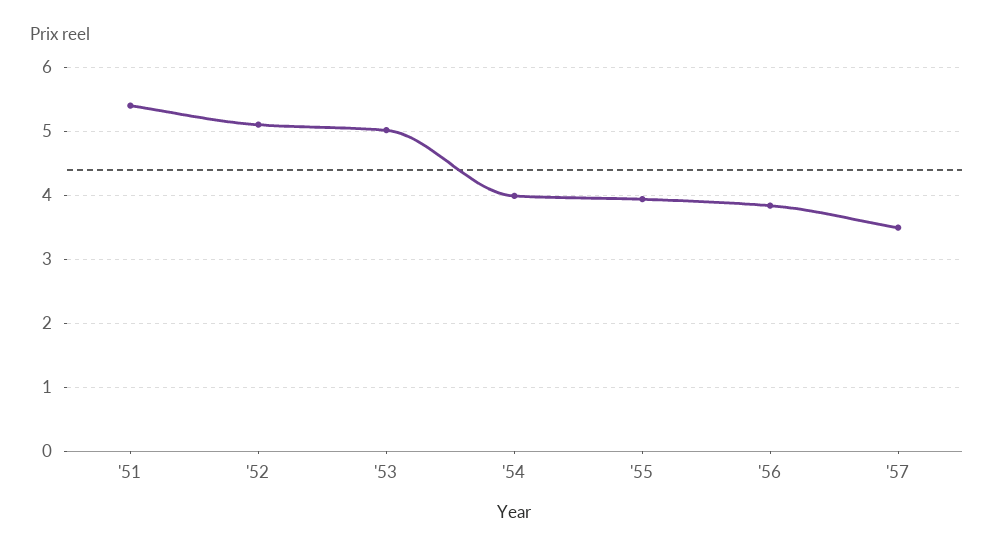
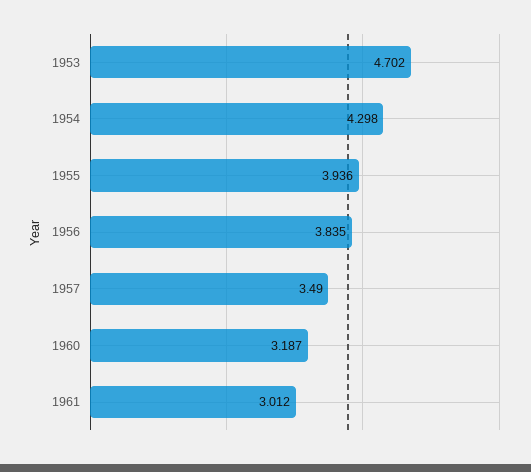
'51: 5.4 -> none
'52: 5.1 -> none
'53: 5 -> 4.702
'54: 4 -> 4.298
1960: none -> 3.187
1961: none -> 3.012

